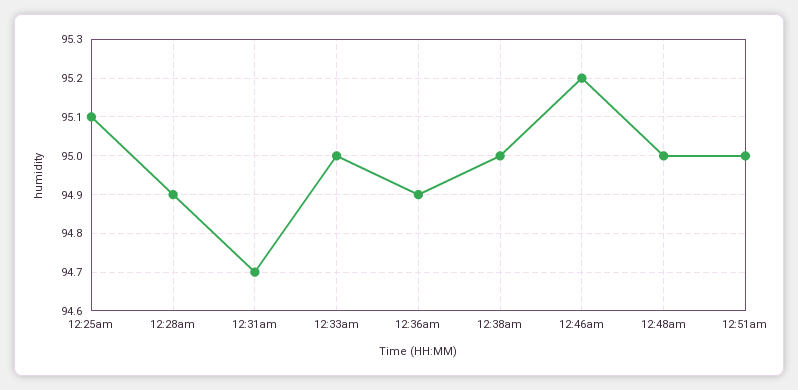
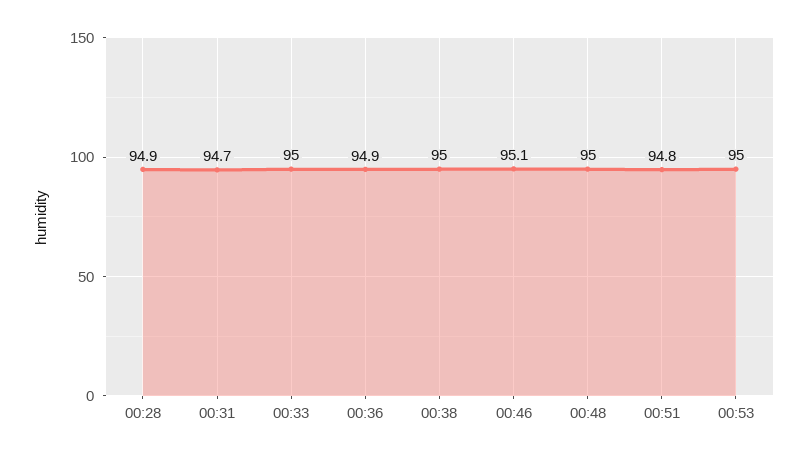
12:25am: 95.1 -> none
12:46am: 95.2 -> 95.1
12:51am: 95 -> 94.8
00:53: none -> 95

